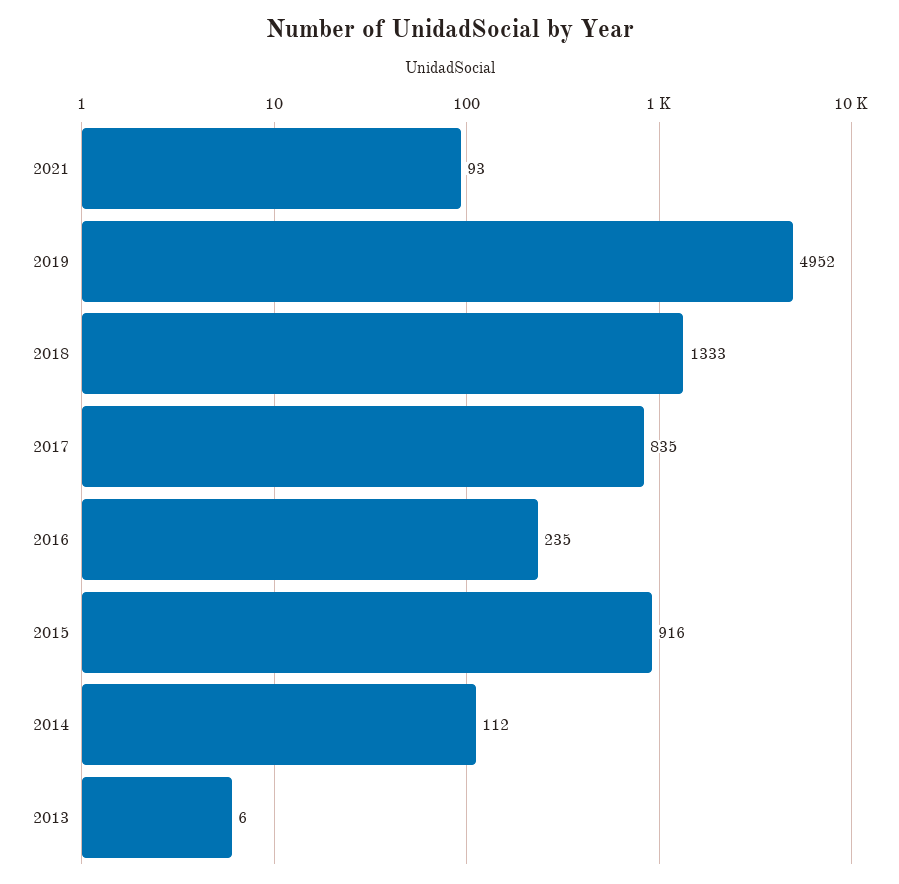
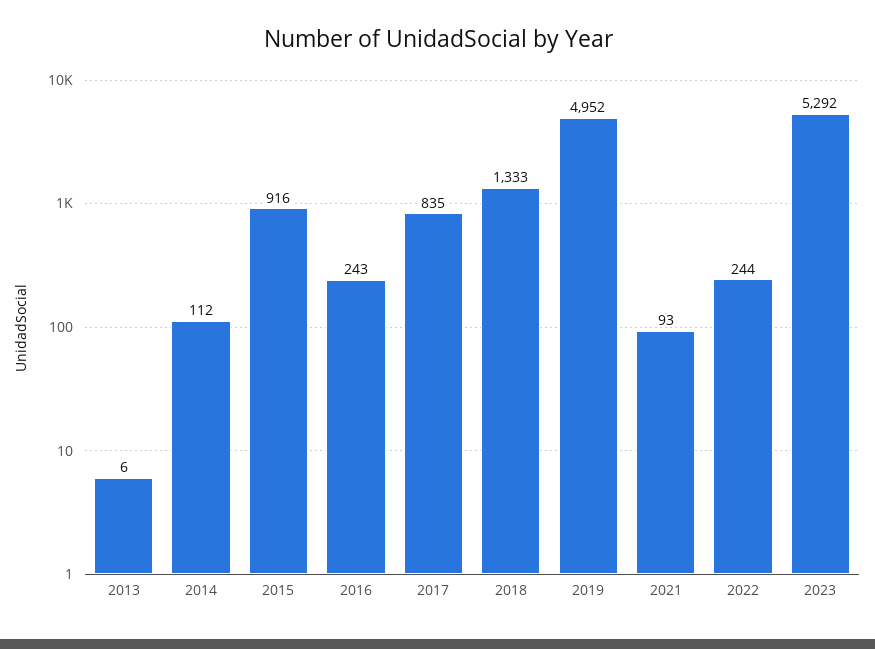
2016: 235 -> 243
2022: none -> 244
2023: none -> 5292

